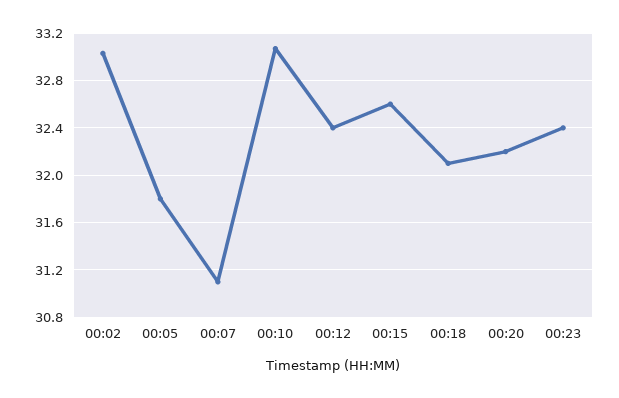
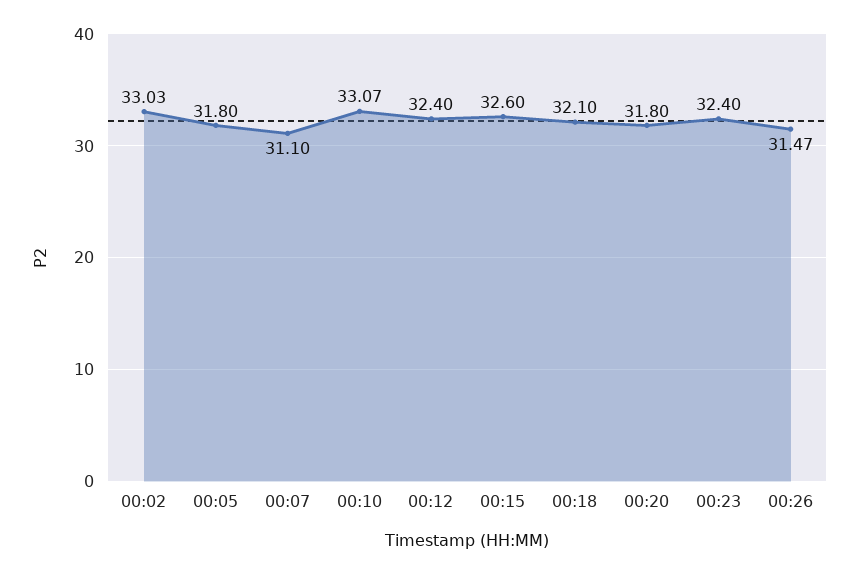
00:20: 32.2 -> 31.8
00:26: none -> 31.47

